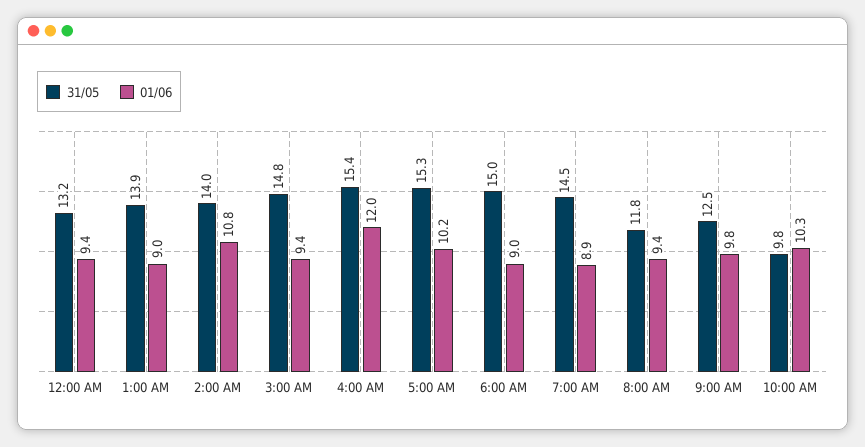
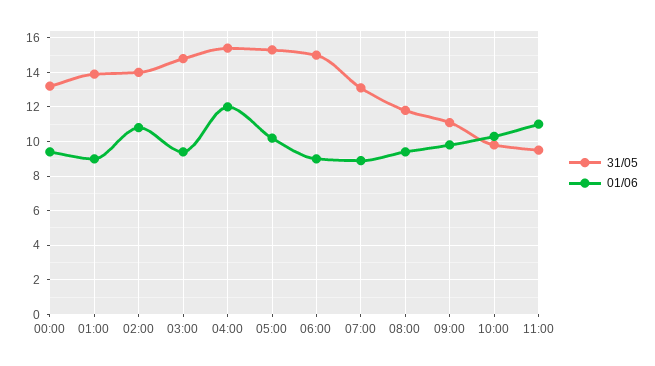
31/05, 7:00 AM: 14.5 -> 13
31/05, 9:00 AM: 12.5 -> 11
31/05, 11:00: none -> 9.5
01/06, 11:00: none -> 11

